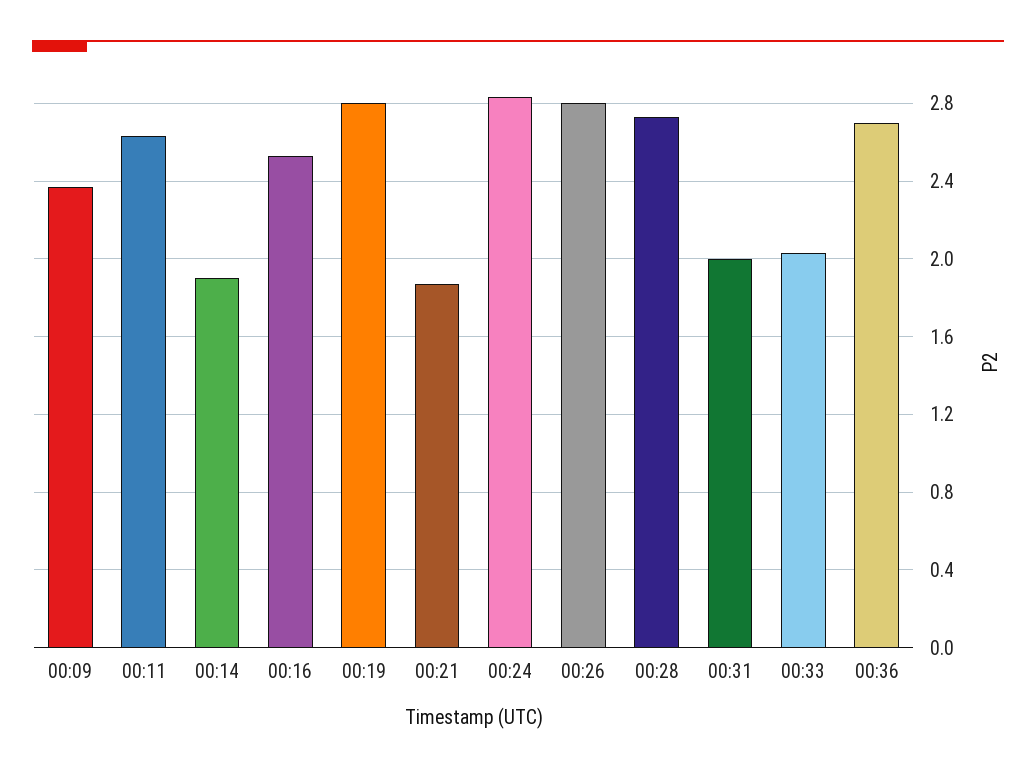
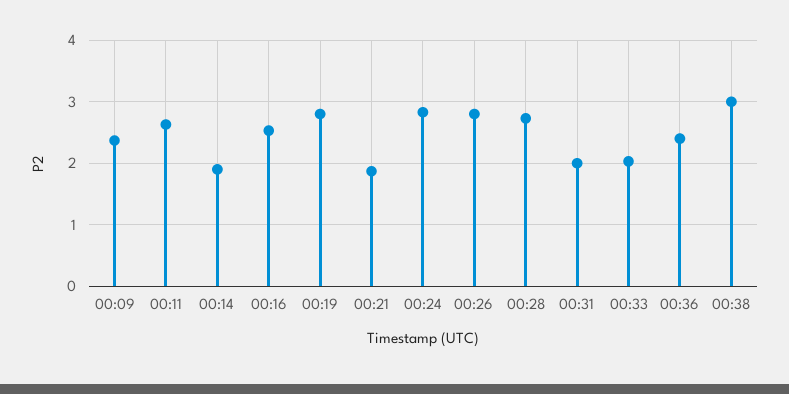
00:36: 2.7 -> 2.4
00:38: none -> 3

